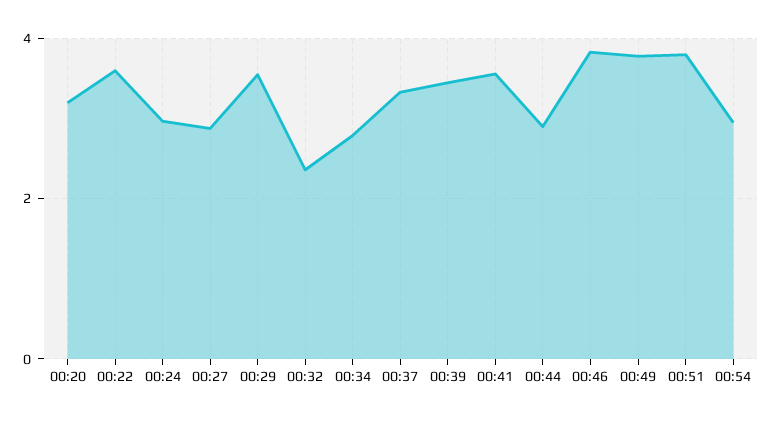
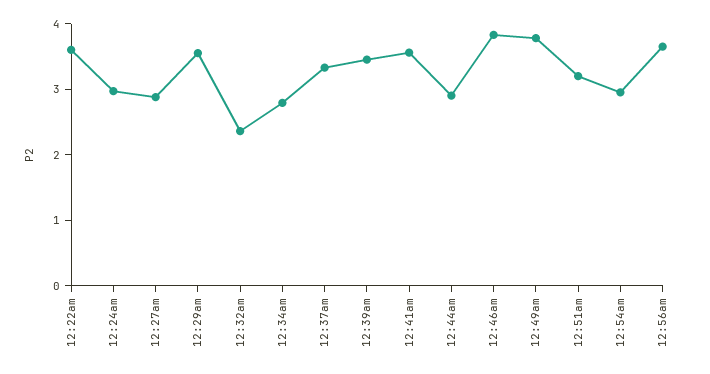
00:20: 3.2 -> none
00:51: 3.8 -> 3.2
12:56am: none -> 3.6

